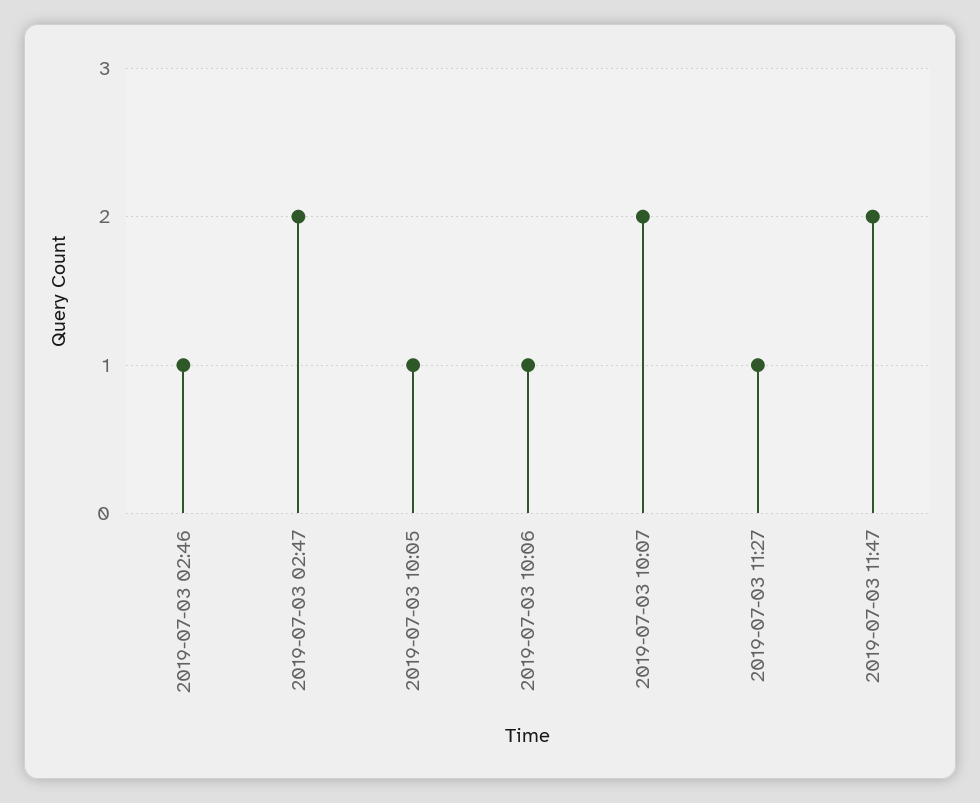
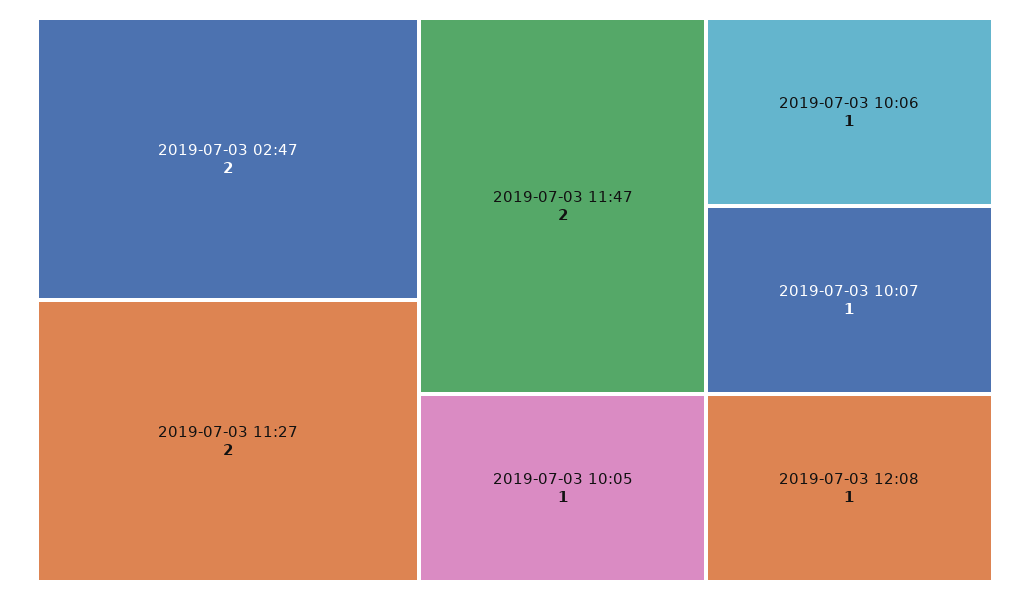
2019-07-03 02:46: 1 -> none
2019-07-03 10:07: 2 -> 1
2019-07-03 11:27: 1 -> 2
2019-07-03 12:08: none -> 1

